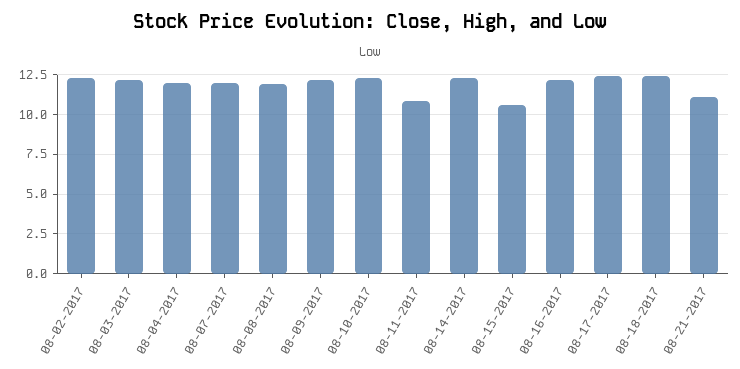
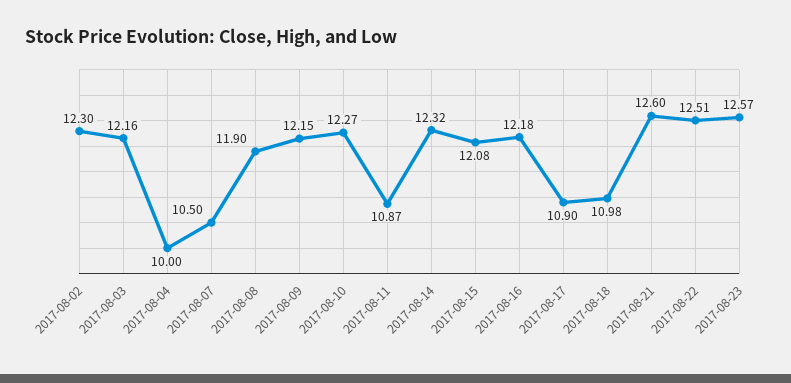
08-04-2017: 12 -> 10
08-07-2017: 12 -> 10.5
08-15-2017: 10.5 -> 12.08
08-17-2017: 12.5 -> 10.9
08-18-2017: 12.5 -> 10.98
08-21-2017: 11 -> 12.6
2017-08-22: none -> 12.51
2017-08-23: none -> 12.57

